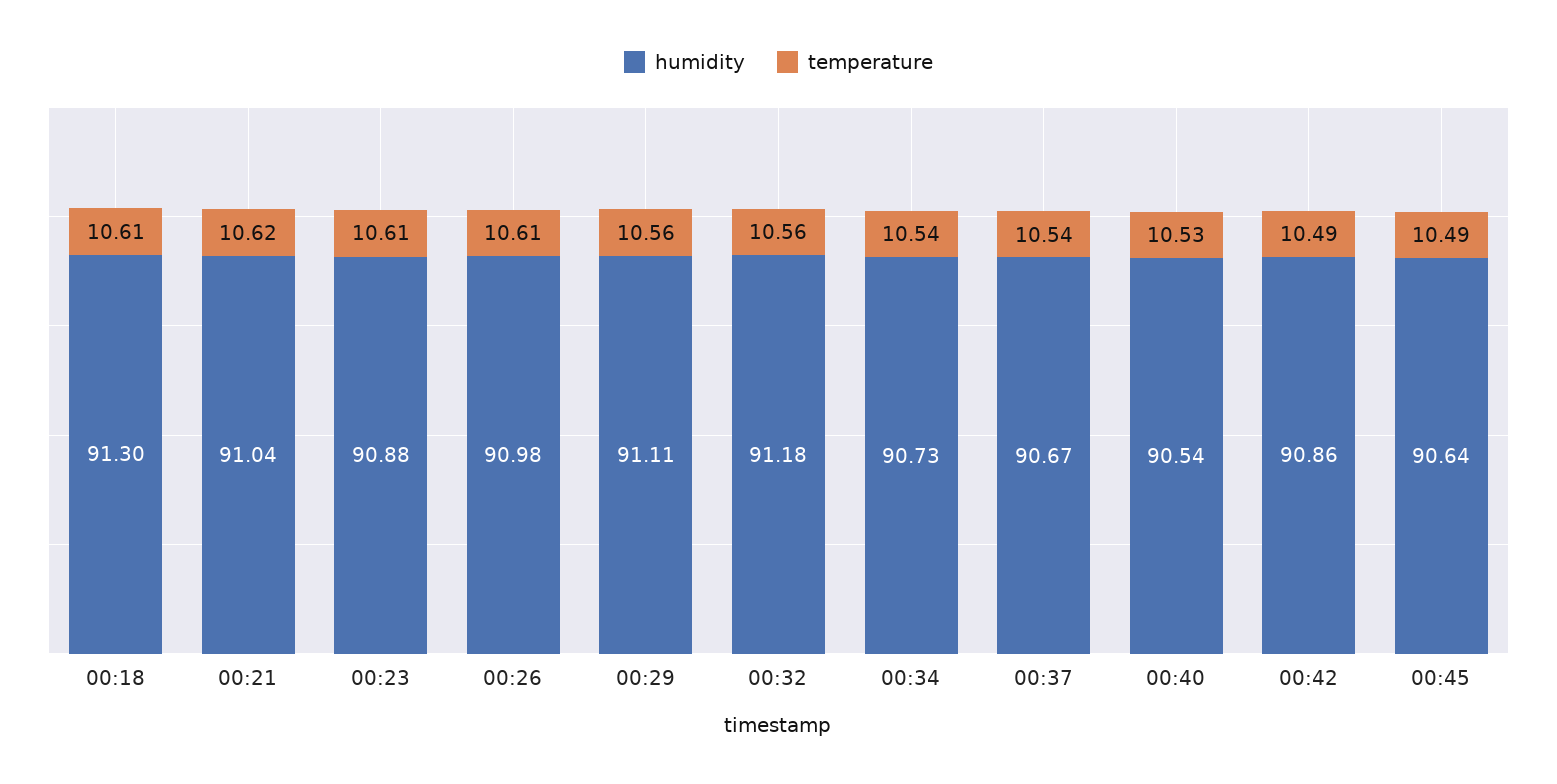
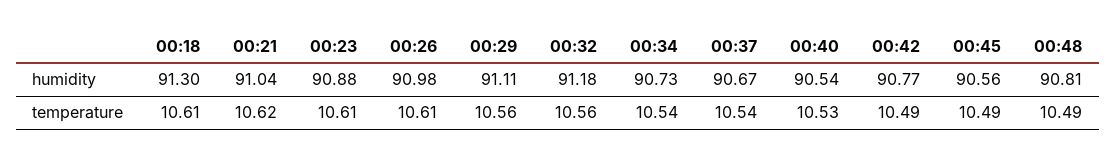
humidity, 00:42: 90.86 -> 90.77
humidity, 00:45: 90.64 -> 90.56
humidity, 00:48: none -> 90.81
temperature, 00:48: none -> 10.49

